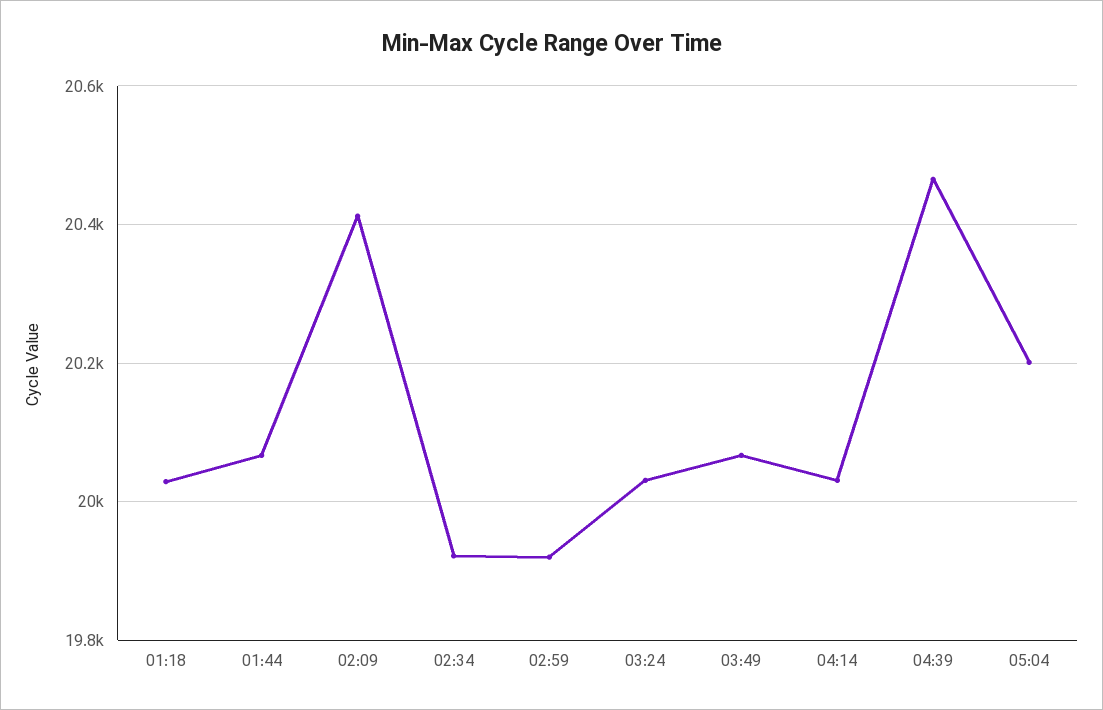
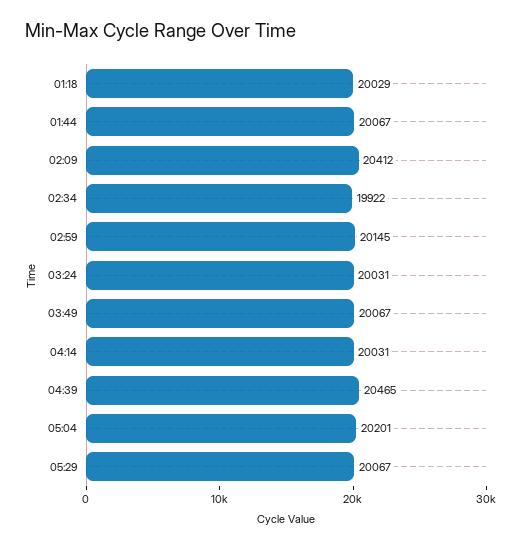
02:59: 19920 -> 20145
05:29: none -> 20067

